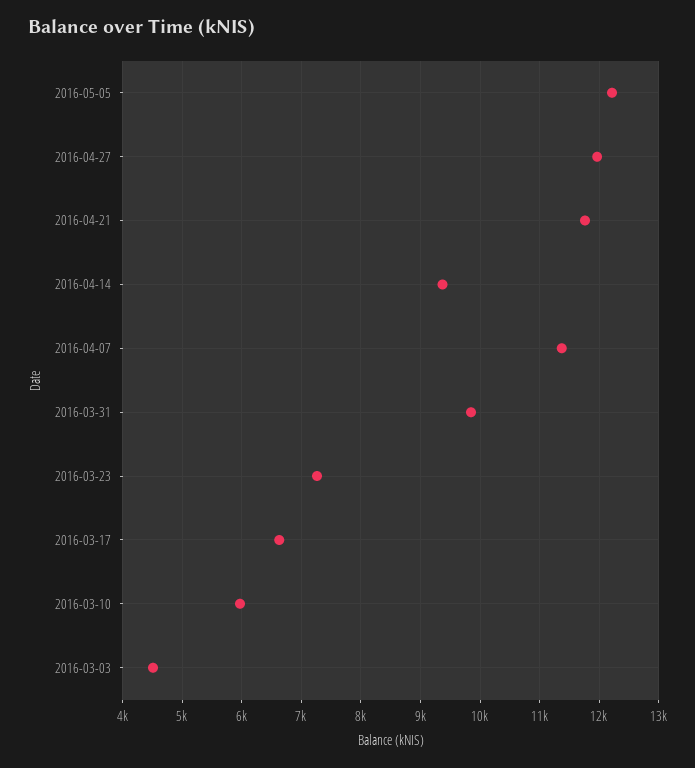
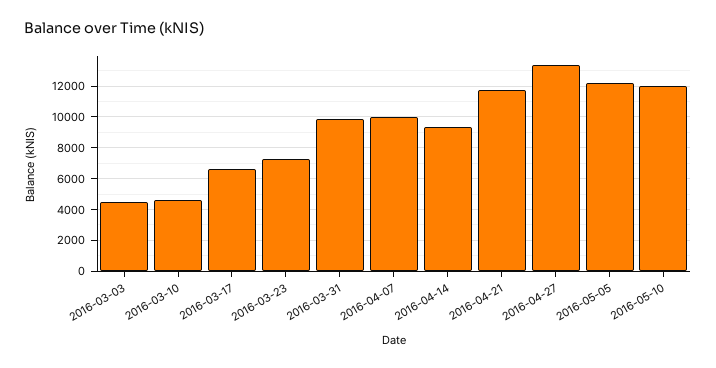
2016-04-27: 12000 -> 13500
2016-04-07: 11400 -> 10000
2016-03-10: 6000 -> 4500
2016-05-10: none -> 12000

